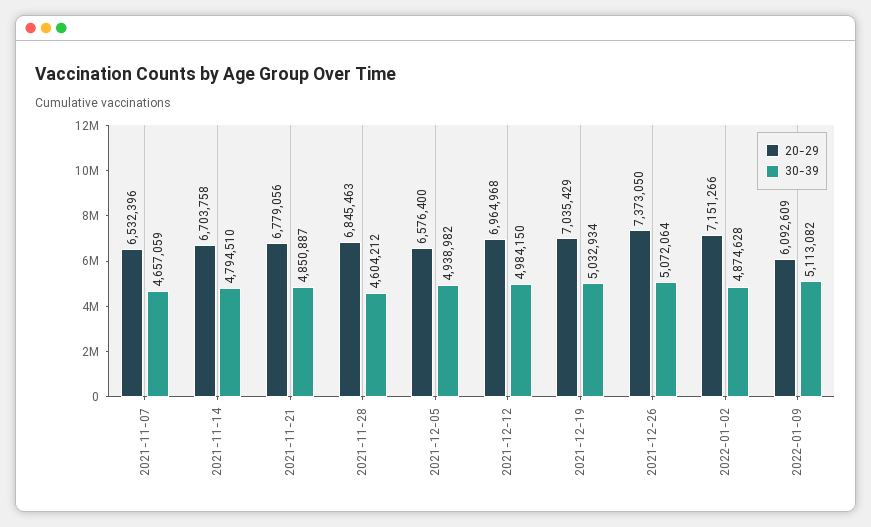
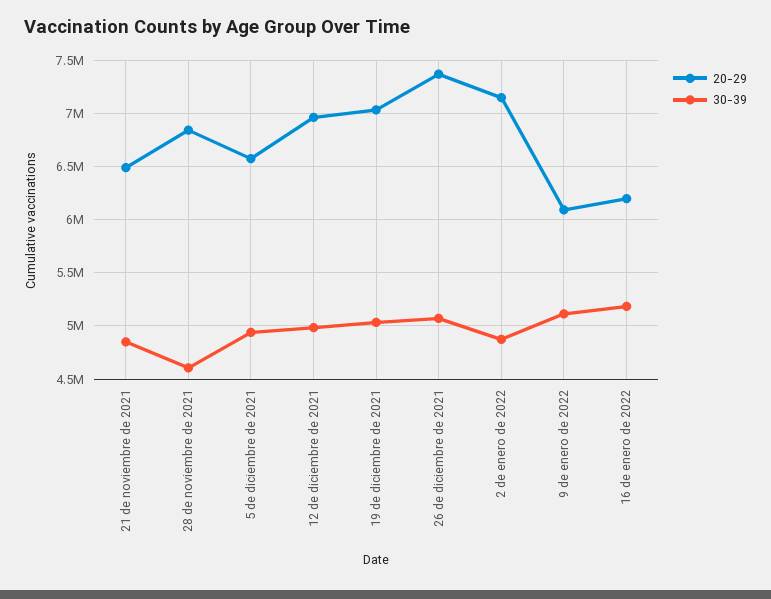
20-29, 2021-11-07: 6532396 -> none
30-39, 2021-11-07: 4657059 -> none
20-29, 2021-11-14: 6703758 -> none
30-39, 2021-11-14: 4794510 -> none
20-29, 2021-11-21: 6779056 -> 6500000
20-29, 16 de enero de 2022: none -> 6200000
30-39, 16 de enero de 2022: none -> 5200000

